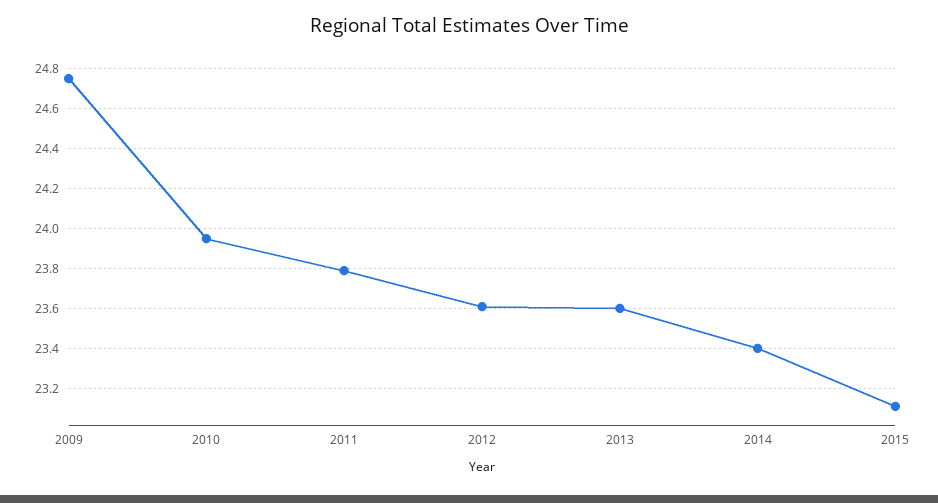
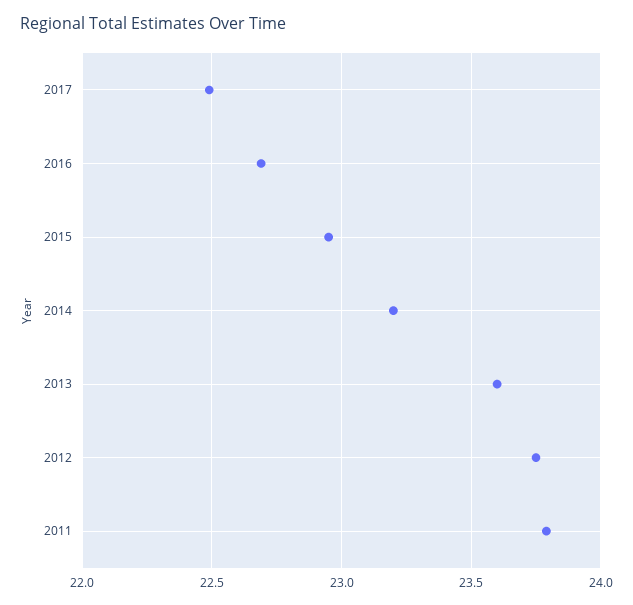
2009: 24.75 -> none
2010: 23.95 -> none
2012: 23.6 -> 23.75
2014: 23.4 -> 23.2
2015: 23.1 -> 22.95
2017: none -> 22.5
2016: none -> 22.7

